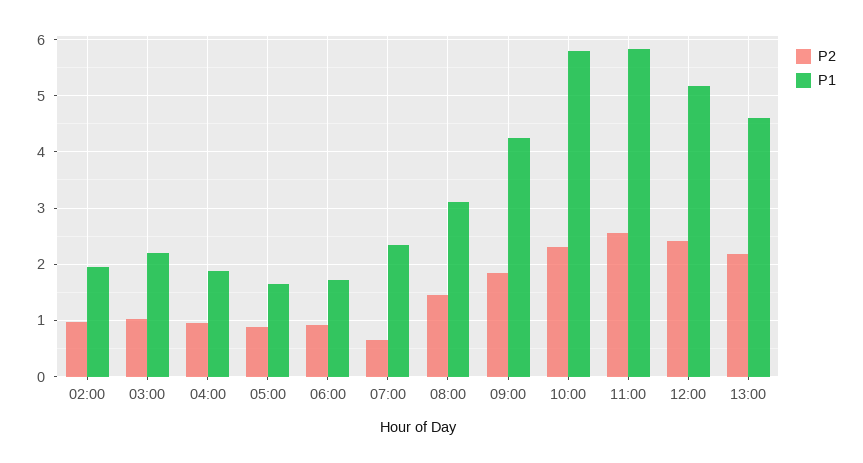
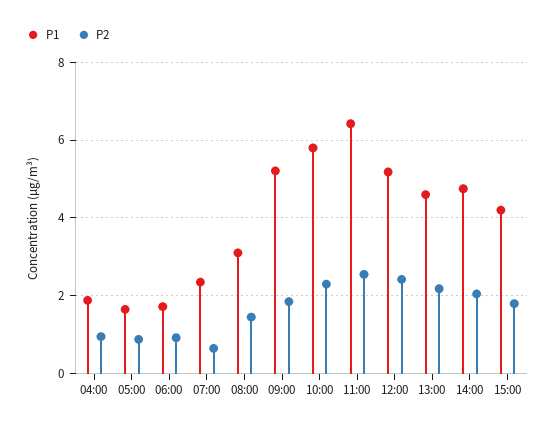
P2, 02:00: 1 -> none
P1, 02:00: 2 -> none
P2, 03:00: 1 -> none
P1, 03:00: 2.2 -> none
P1, 09:00: 4.2 -> 5.2
P1, 11:00: 5.8 -> 6.4
P1, 14:00: none -> 4.8
P2, 14:00: none -> 2
P1, 15:00: none -> 4.2
P2, 15:00: none -> 1.8

